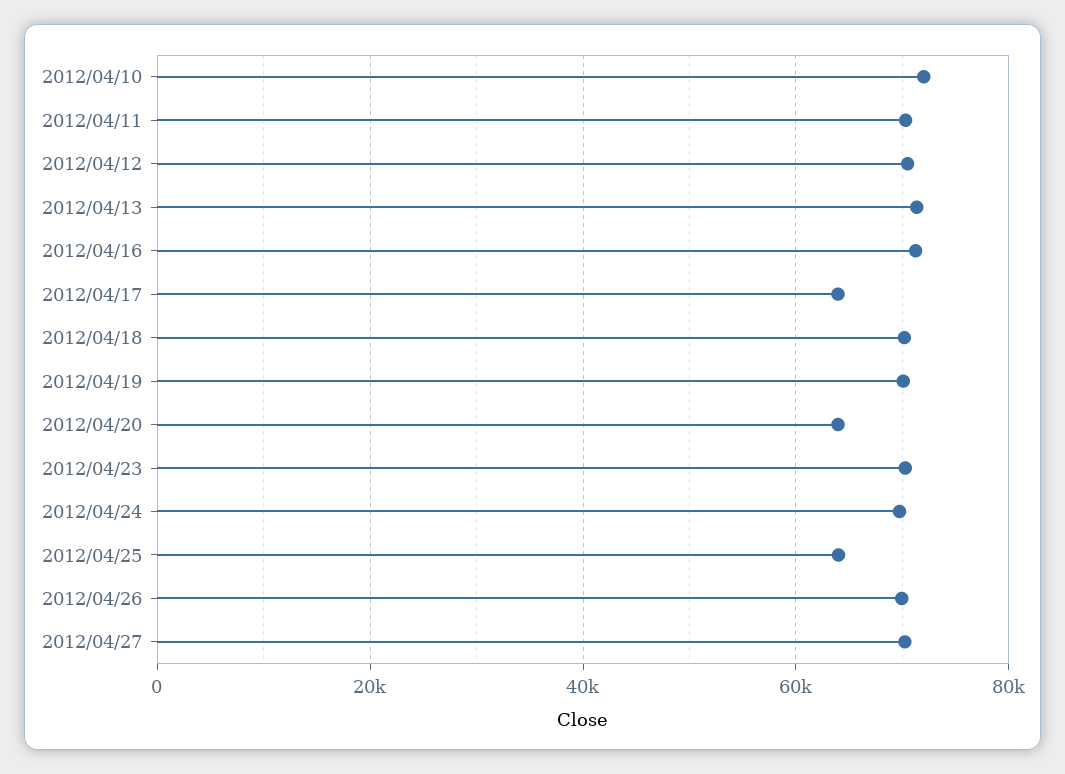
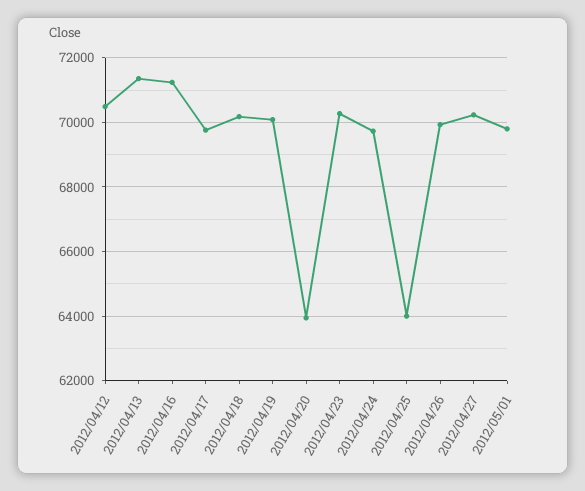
2012/04/10: 72000 -> none
2012/04/11: 70000 -> none
2012/04/17: 64000 -> 69800
2012/05/01: none -> 69800

